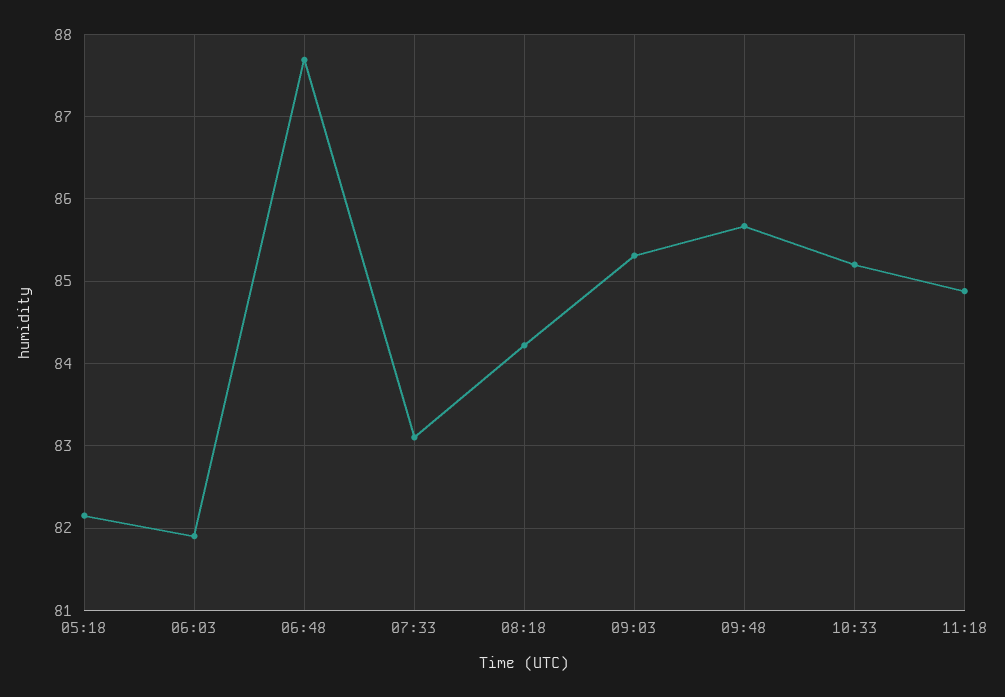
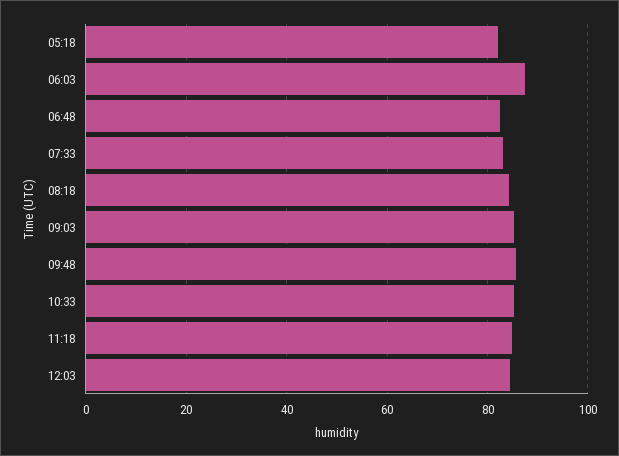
06:03: 81.9 -> 88
06:48: 87.7 -> 82
12:03: none -> 84

